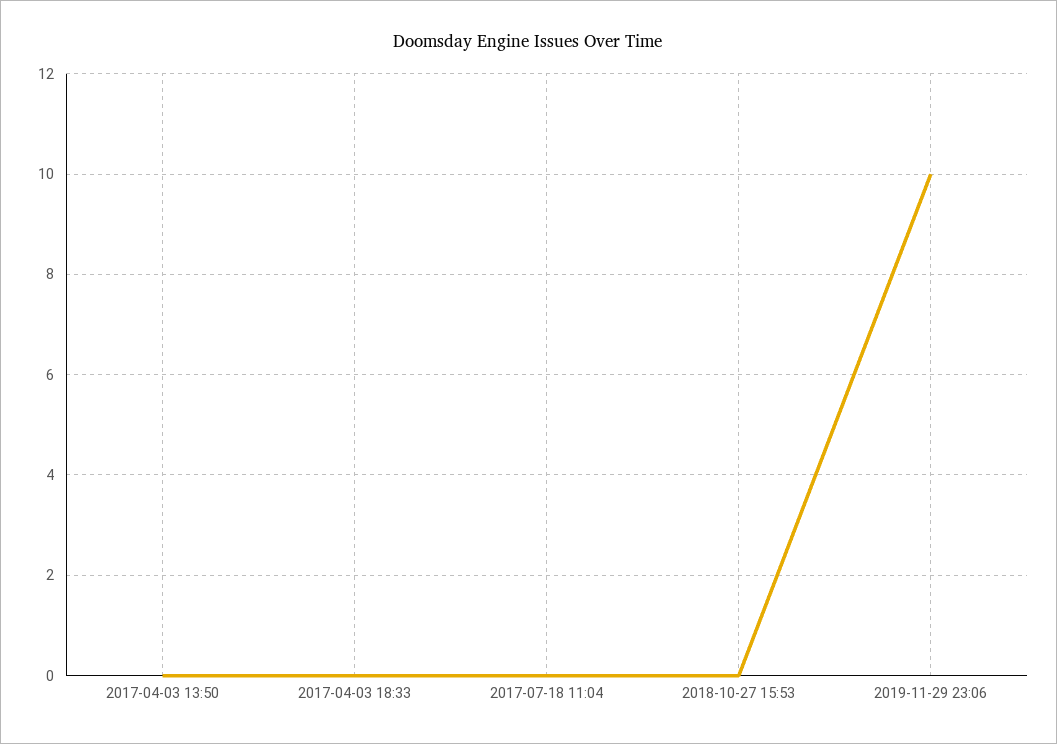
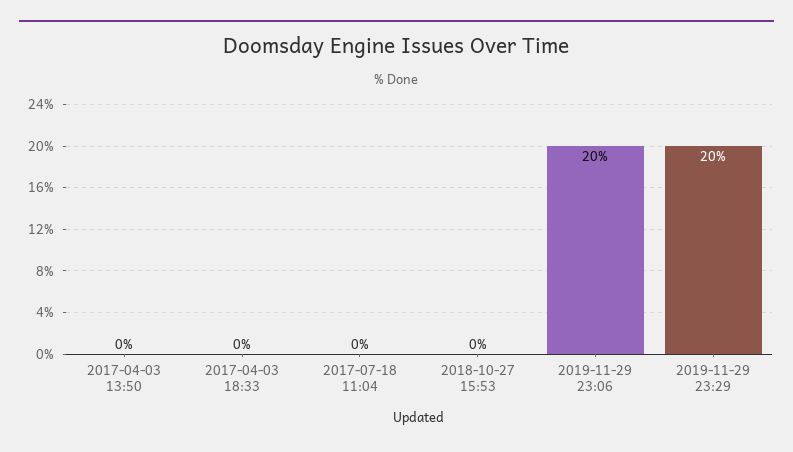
2019-11-29 23:06: 10 -> 20
2019-11-29 23:29: none -> 20

